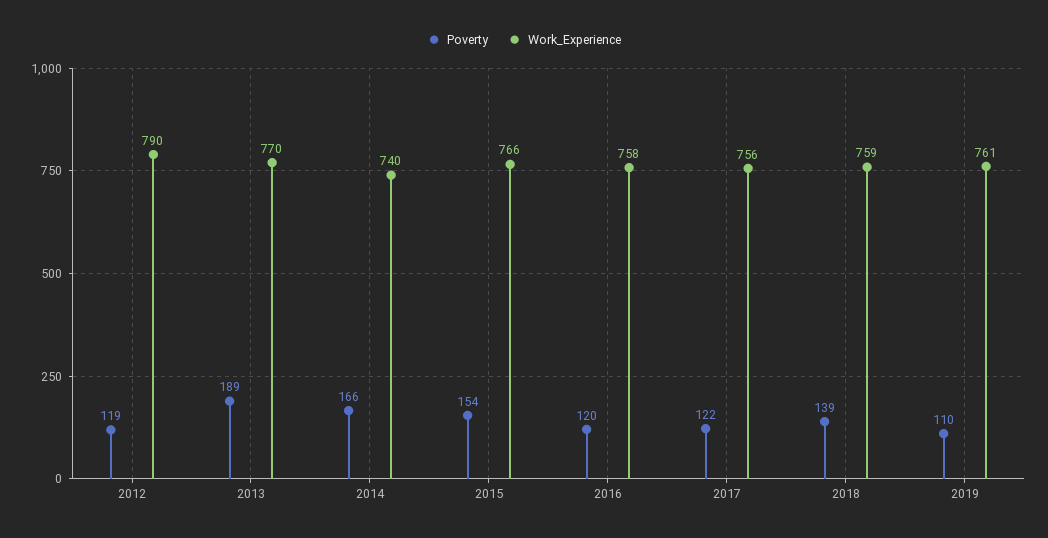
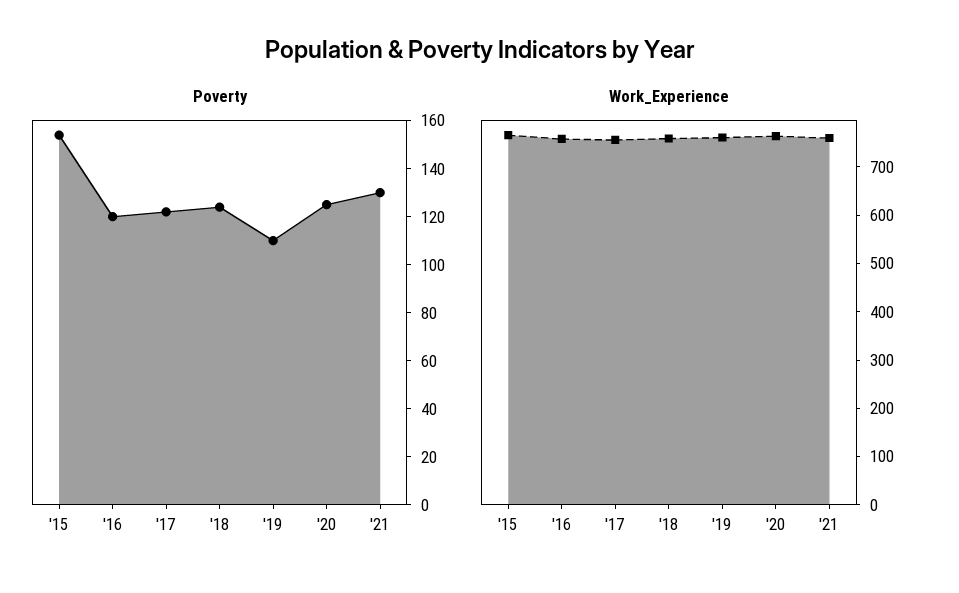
Poverty, 2012: 119 -> none
Work_Experience, 2012: 790 -> none
Poverty, 2013: 189 -> none
Work_Experience, 2013: 770 -> none
Poverty, 2014: 166 -> none
Work_Experience, 2014: 740 -> none
Poverty, 2018: 139 -> 125
Poverty, '20: none -> 125
Poverty, '21: none -> 130
Work_Experience, '20: none -> 760
Work_Experience, '21: none -> 760

